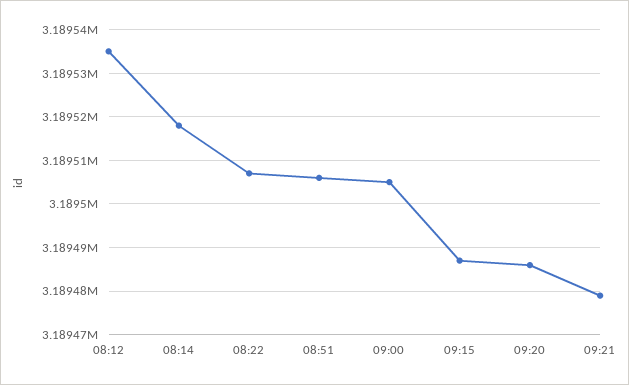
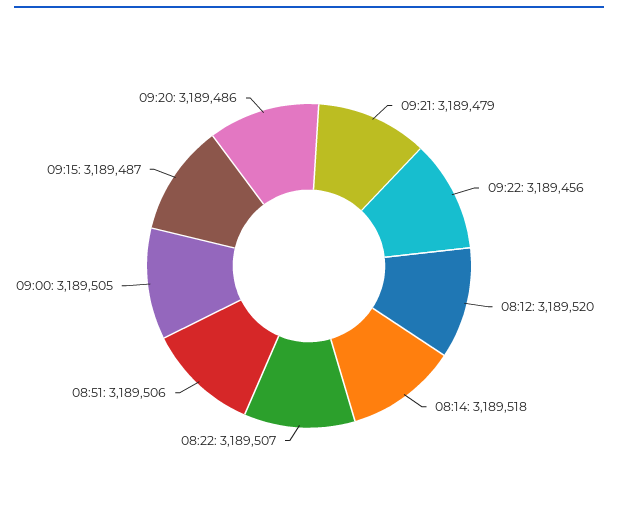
08:12: 3189535 -> 3189520
09:22: none -> 3189456

